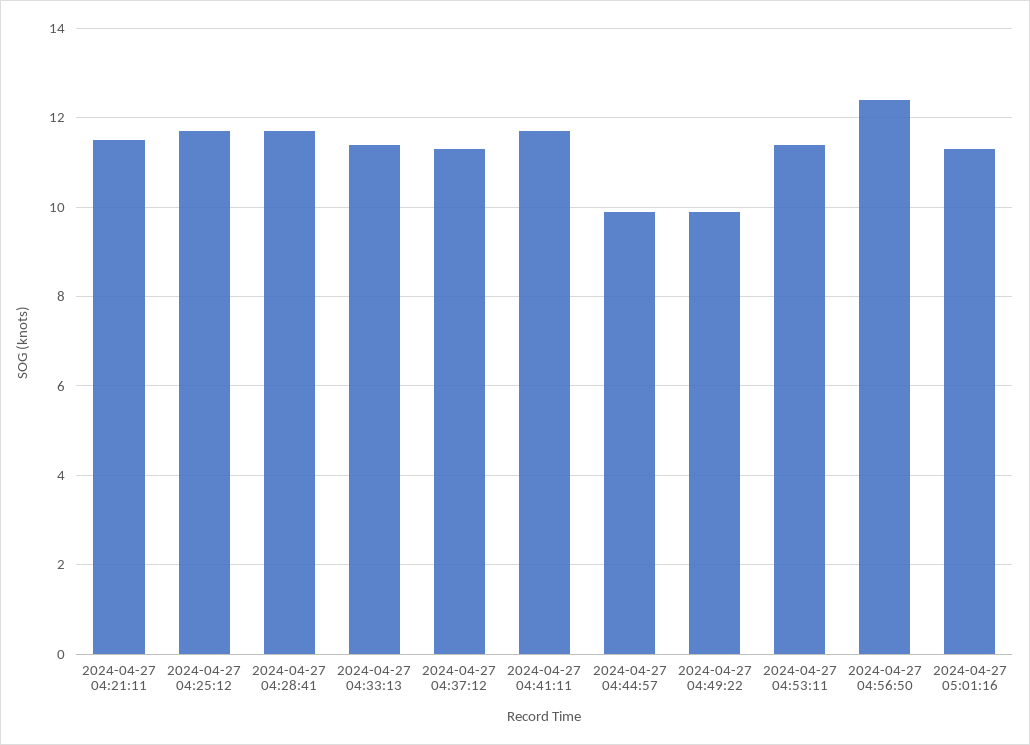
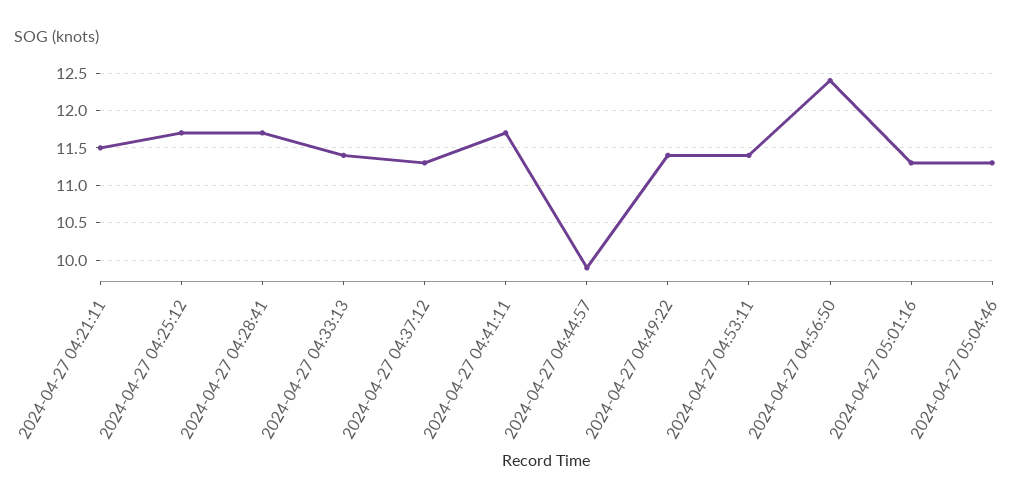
2024-04-27 04:49:22: 10 -> 11.4
2024-04-27 05:04:46: none -> 11.3

